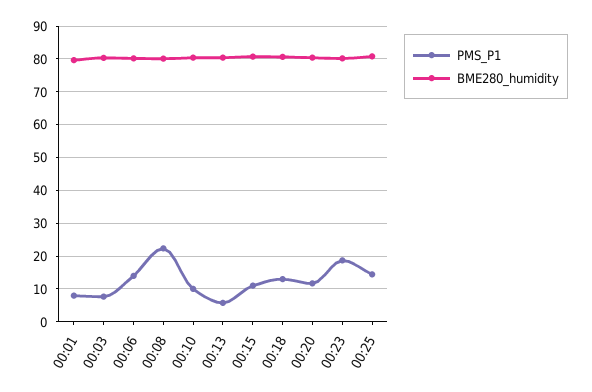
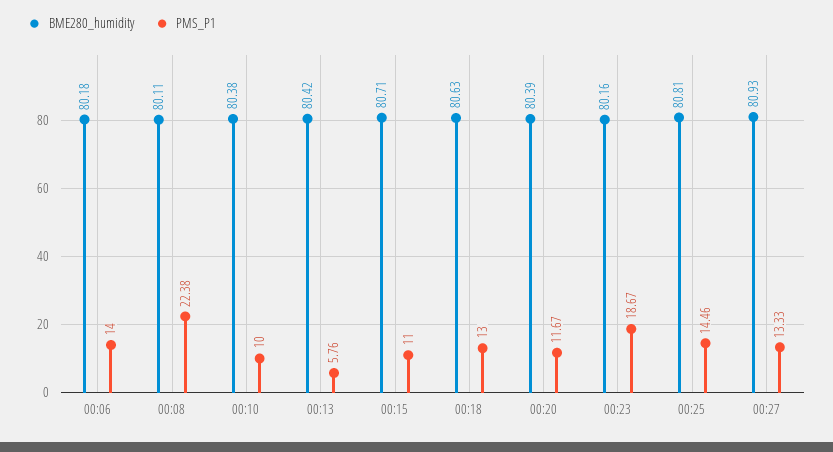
PMS_P1, 00:01: 8 -> none
BME280_humidity, 00:01: 80 -> none
PMS_P1, 00:03: 8 -> none
BME280_humidity, 00:03: 80 -> none
BME280_humidity, 00:27: none -> 80.93
PMS_P1, 00:27: none -> 13.33

